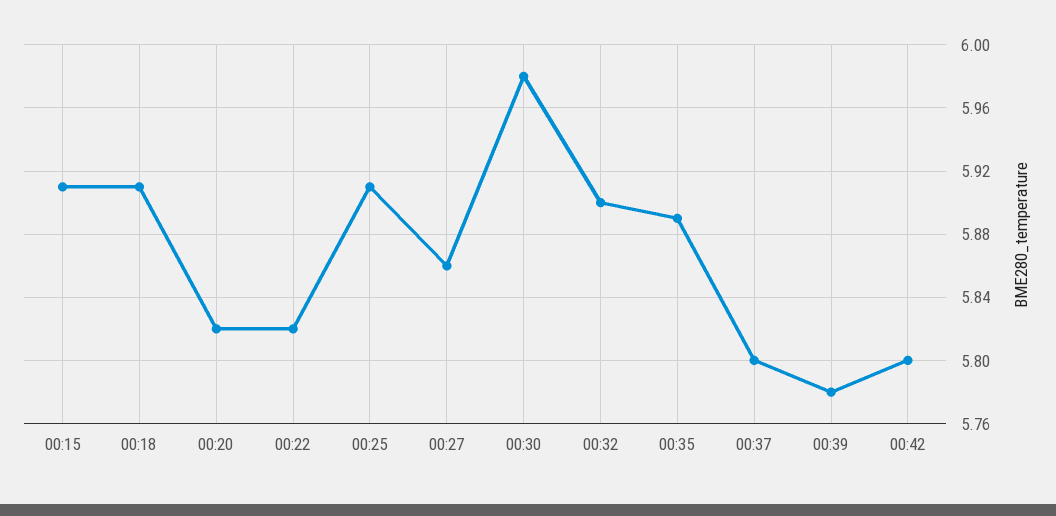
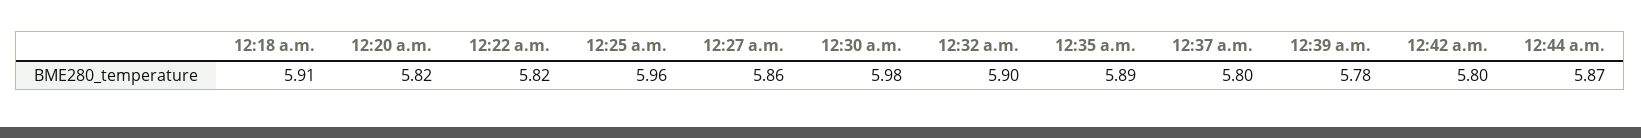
00:15: 5.91 -> none
00:25: 5.91 -> 5.96
12:44 a.m.: none -> 5.87

